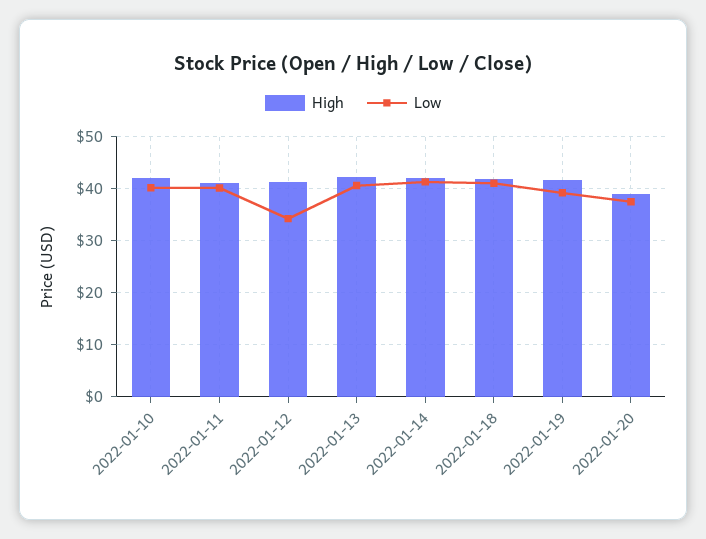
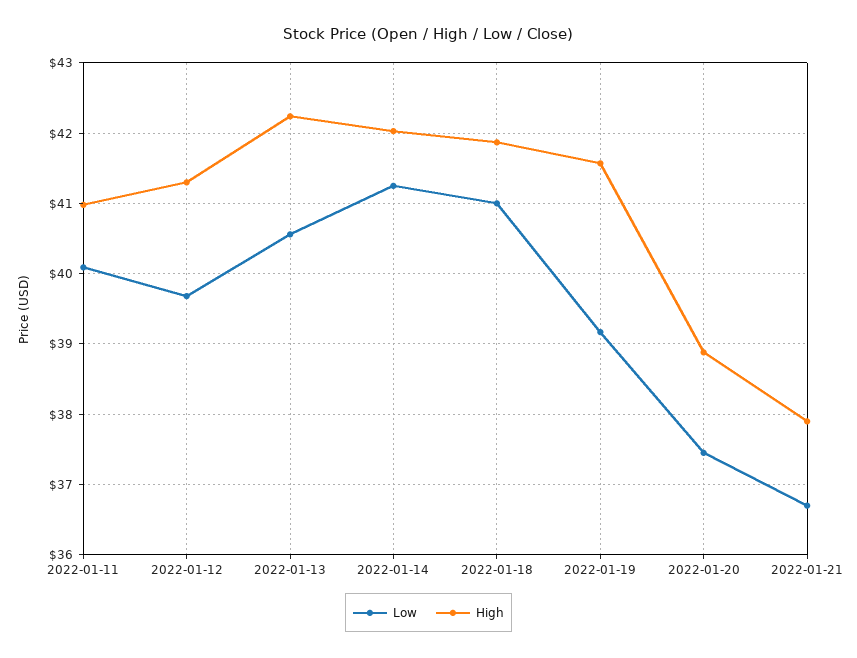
High, 2022-01-10: 42 -> none
Low, 2022-01-10: 40 -> none
Low, 2022-01-12: 34 -> 39.7
Low, 2022-01-21: none -> 36.7
High, 2022-01-21: none -> 37.9

